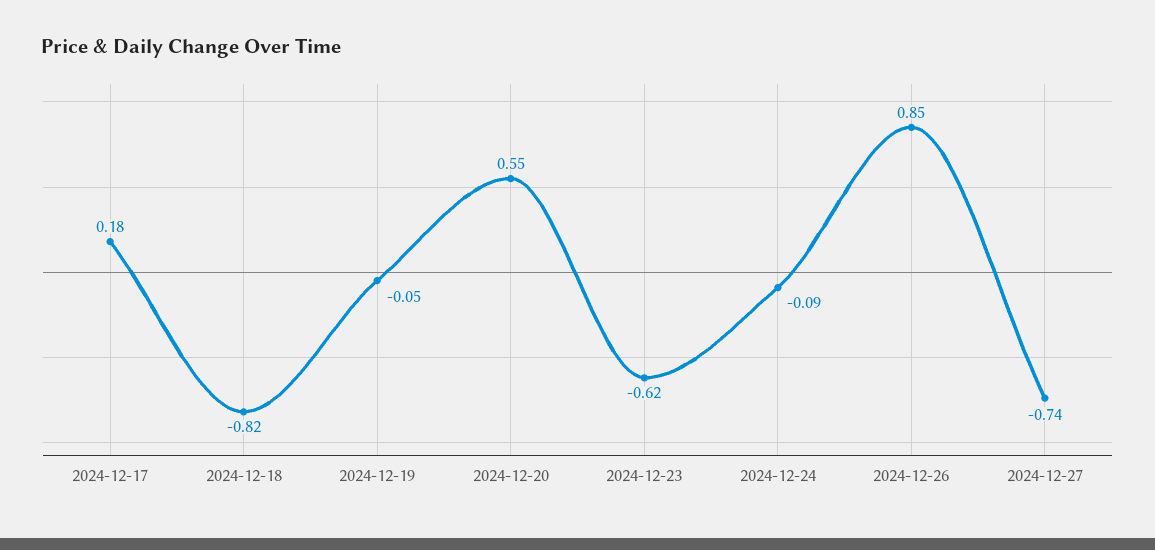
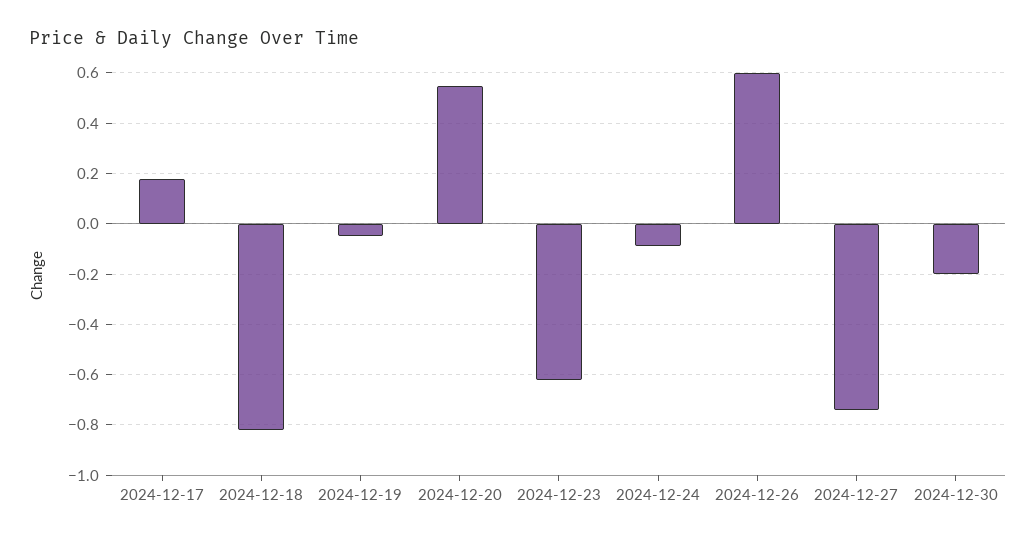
2024-12-26: 0.85 -> 0.6
2024-12-30: none -> -0.2

